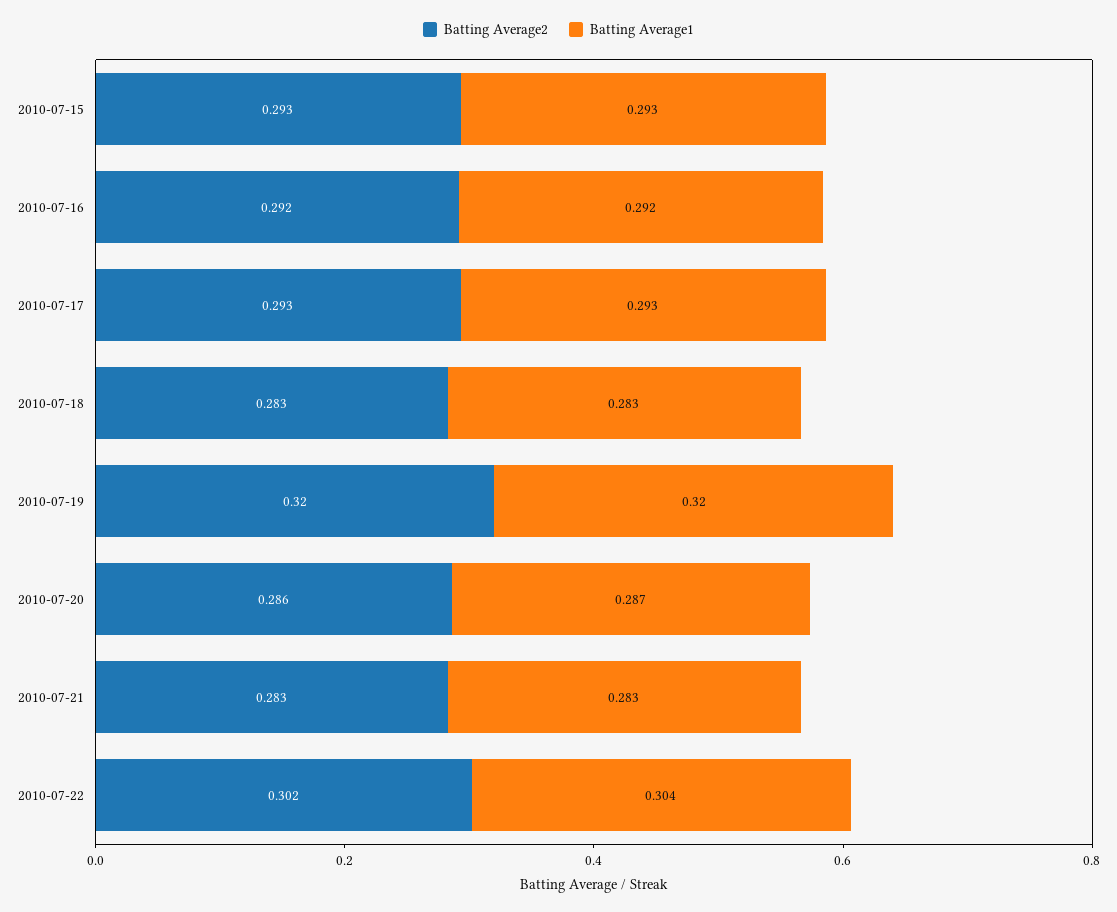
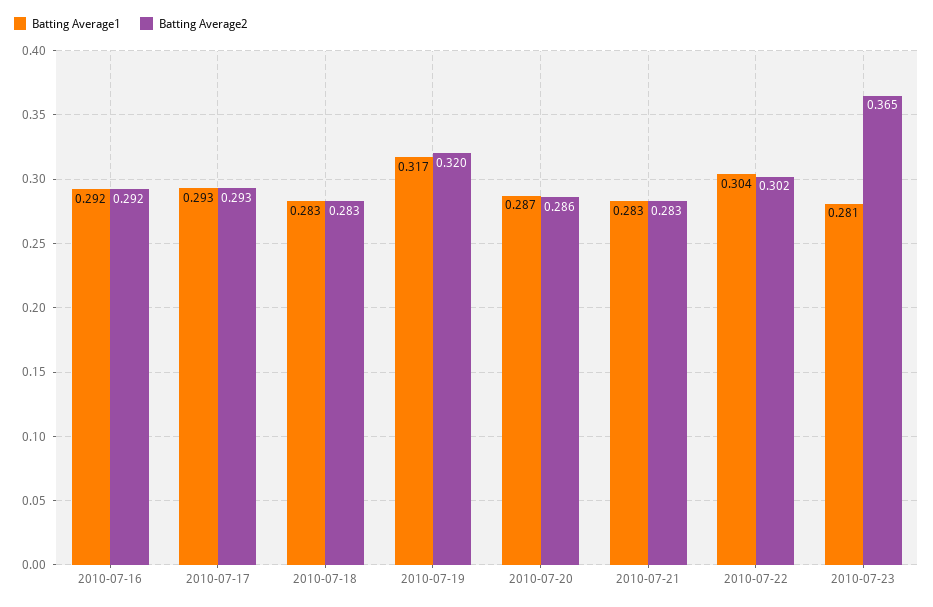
Batting Average2, 2010-07-15: 0.293 -> none
Batting Average1, 2010-07-15: 0.293 -> none
Batting Average1, 2010-07-19: 0.32 -> 0.317
Batting Average1, 2010-07-23: none -> 0.281
Batting Average2, 2010-07-23: none -> 0.365

